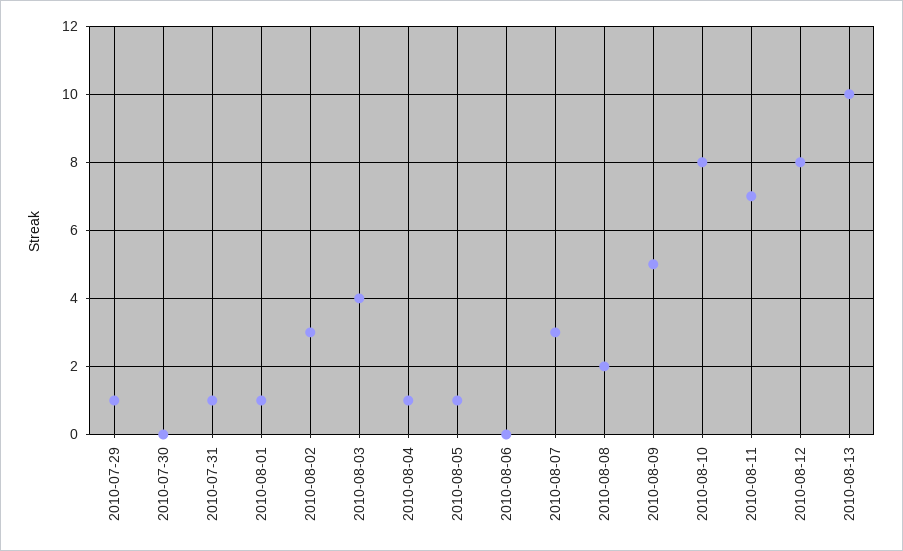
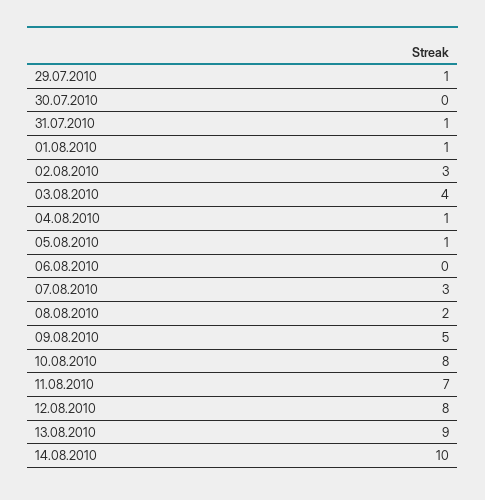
2010-08-13: 10 -> 9
14.08.2010: none -> 10

